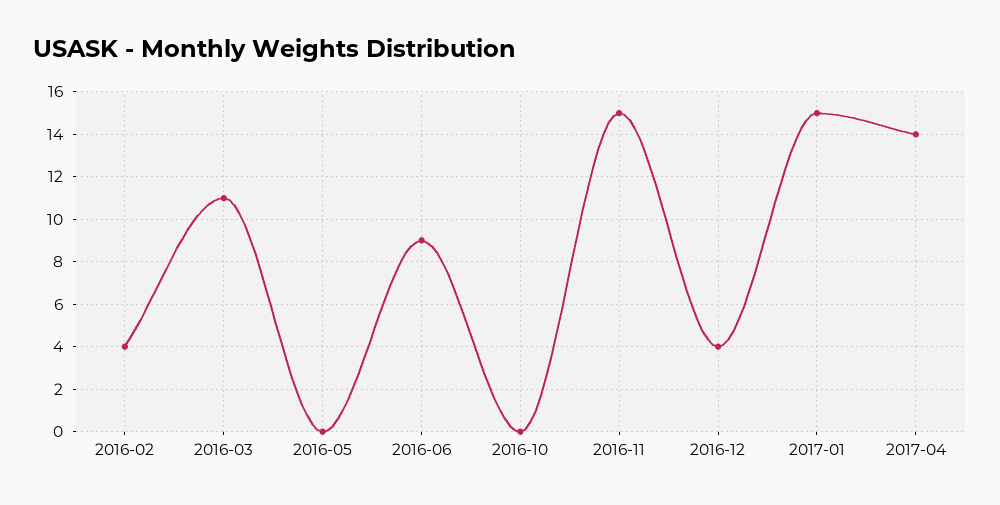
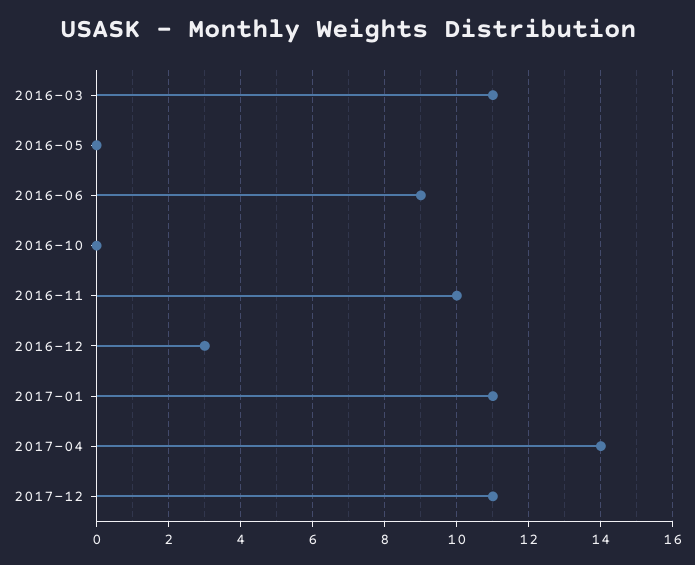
2016-02: 4 -> none
2016-11: 15 -> 10
2016-12: 4 -> 3
2017-01: 15 -> 11
2017-12: none -> 11

